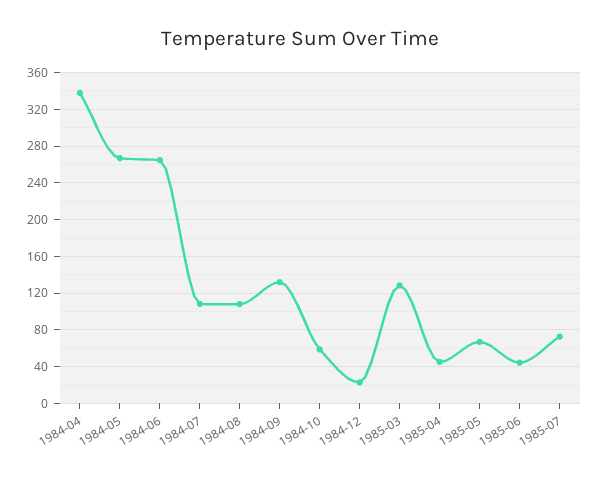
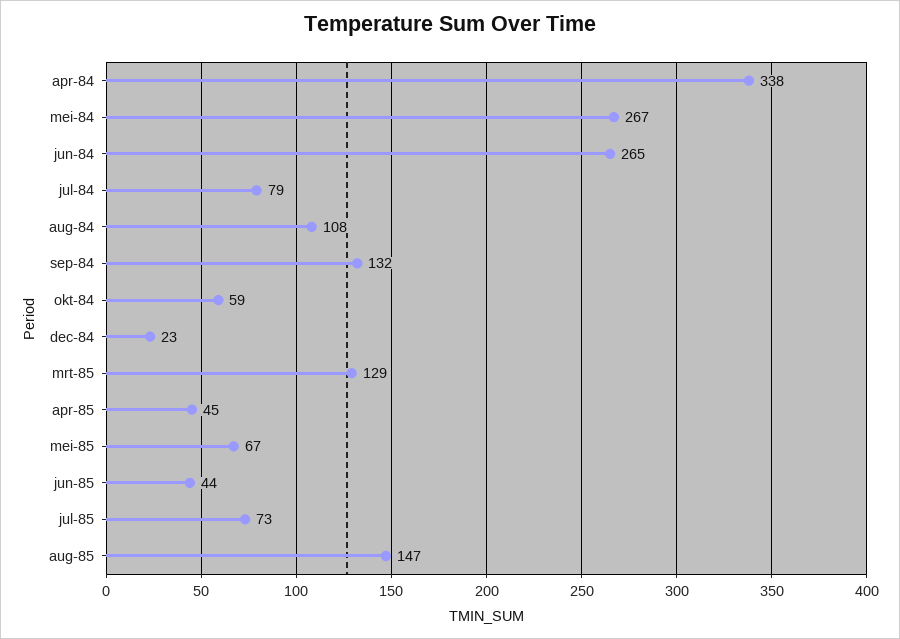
1984-07: 110 -> 79
aug-85: none -> 147

